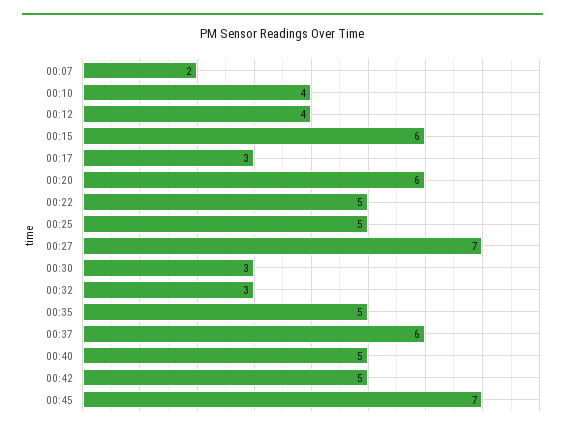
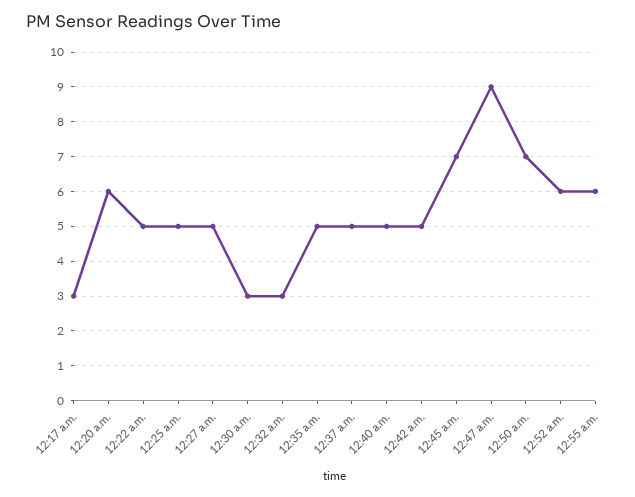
00:07: 2 -> none
00:10: 4 -> none
00:12: 4 -> none
00:15: 6 -> none
00:27: 7 -> 5
00:37: 6 -> 5
12:47 a.m.: none -> 9
12:50 a.m.: none -> 7
12:52 a.m.: none -> 6
12:55 a.m.: none -> 6

